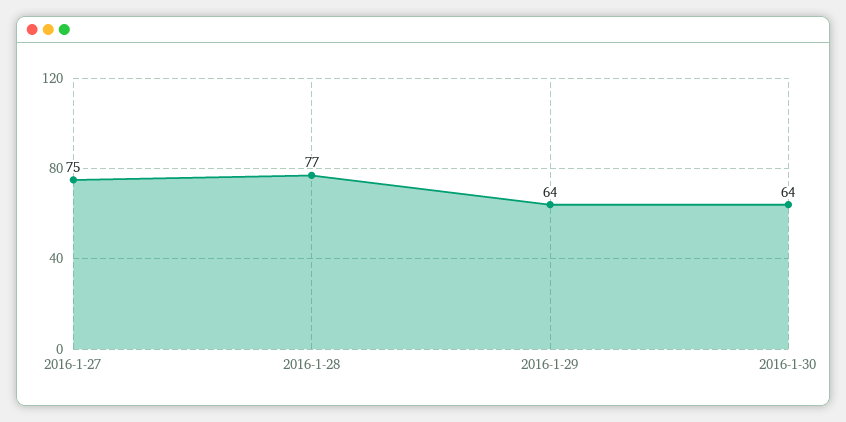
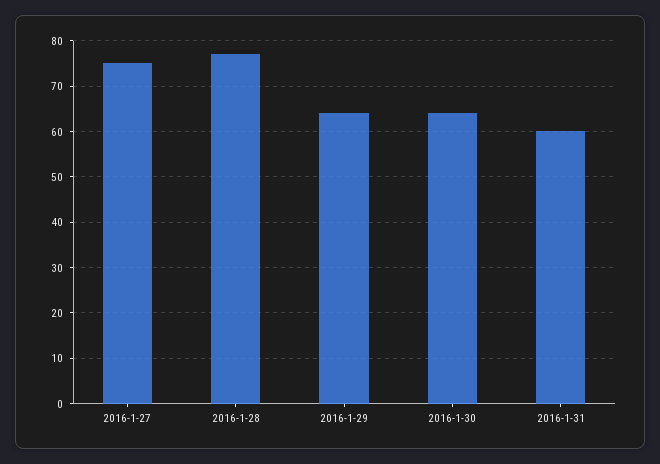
2016-1-31: none -> 60

